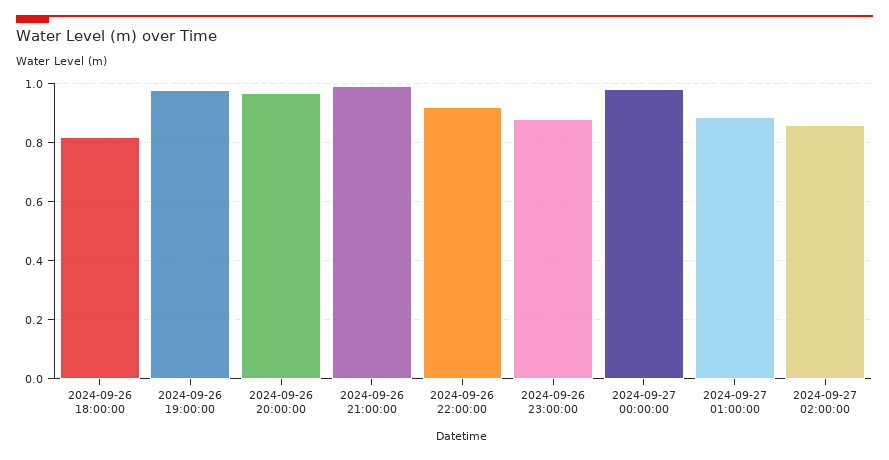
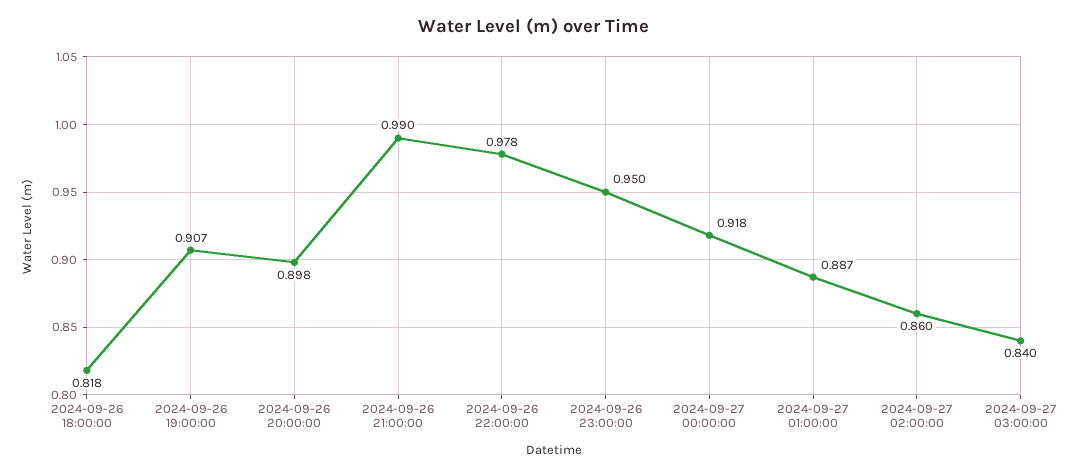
2024-09-26 19:00:00: 0.975 -> 0.907
2024-09-26 20:00:00: 0.975 -> 0.898
2024-09-26 22:00:00: 0.925 -> 0.978
2024-09-26 23:00:00: 0.875 -> 0.95
2024-09-27 00:00:00: 0.975 -> 0.918
2024-09-27 03:00:00: none -> 0.84

